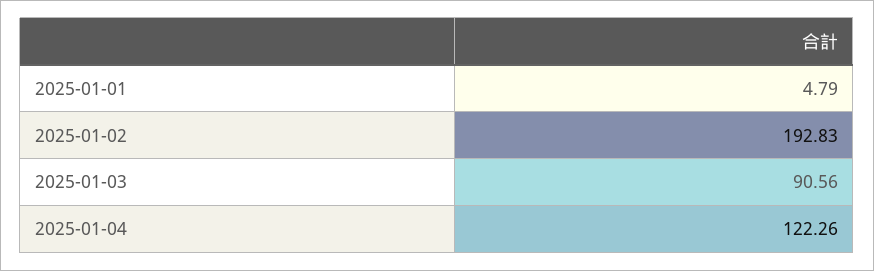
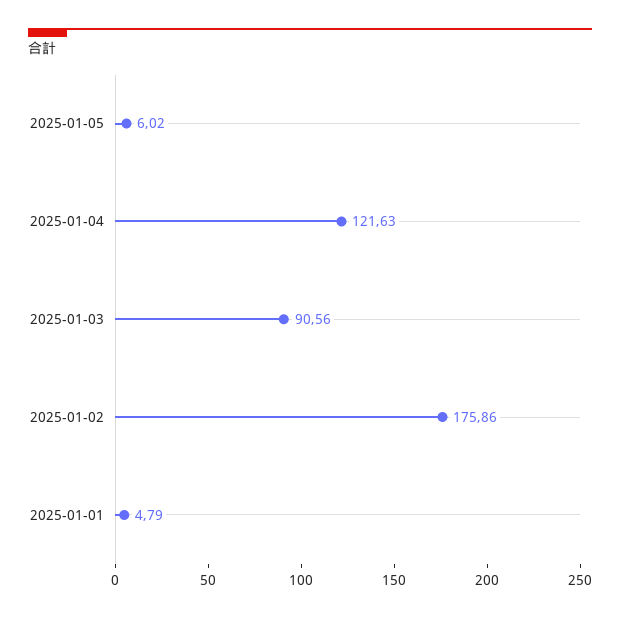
2025-01-02: 192.83 -> 175.86
2025-01-04: 122.26 -> 121.63
2025-01-05: none -> 6.02

